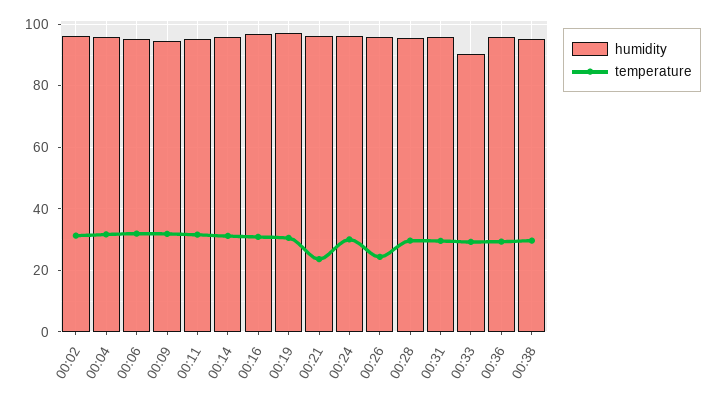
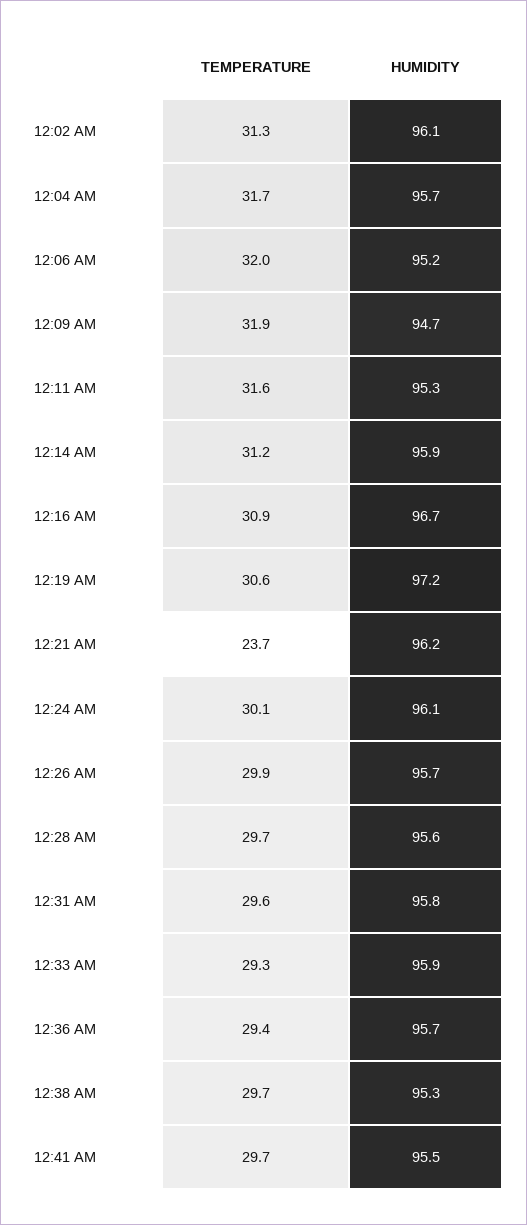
temperature, 00:26: 24 -> 29.9
humidity, 00:33: 90 -> 95.9
temperature, 12:41 AM: none -> 29.7
humidity, 12:41 AM: none -> 95.5

